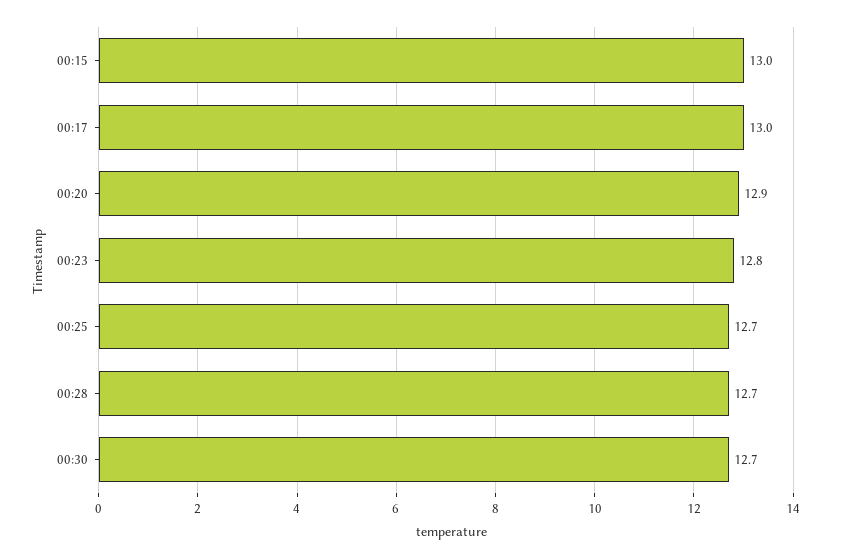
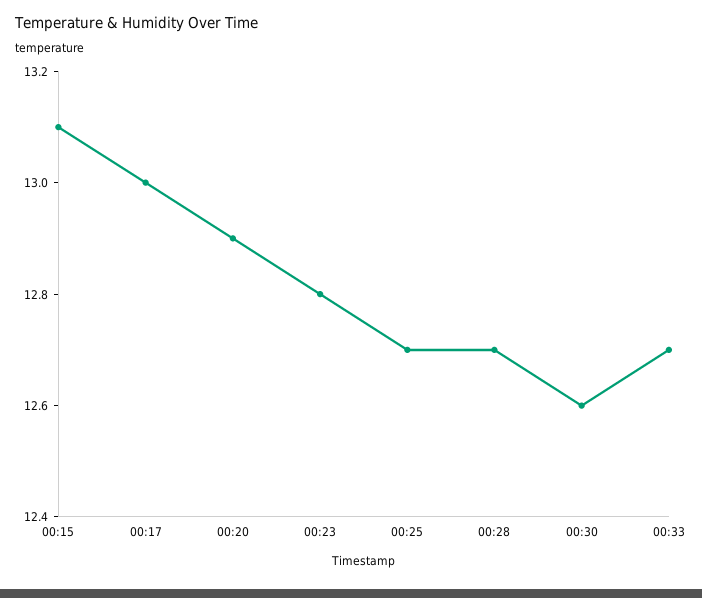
00:15: 13 -> 13.1
00:30: 12.7 -> 12.6
00:33: none -> 12.7

